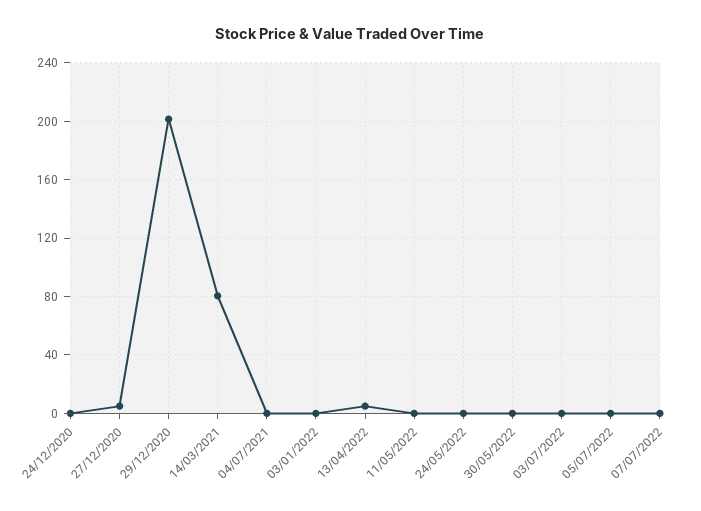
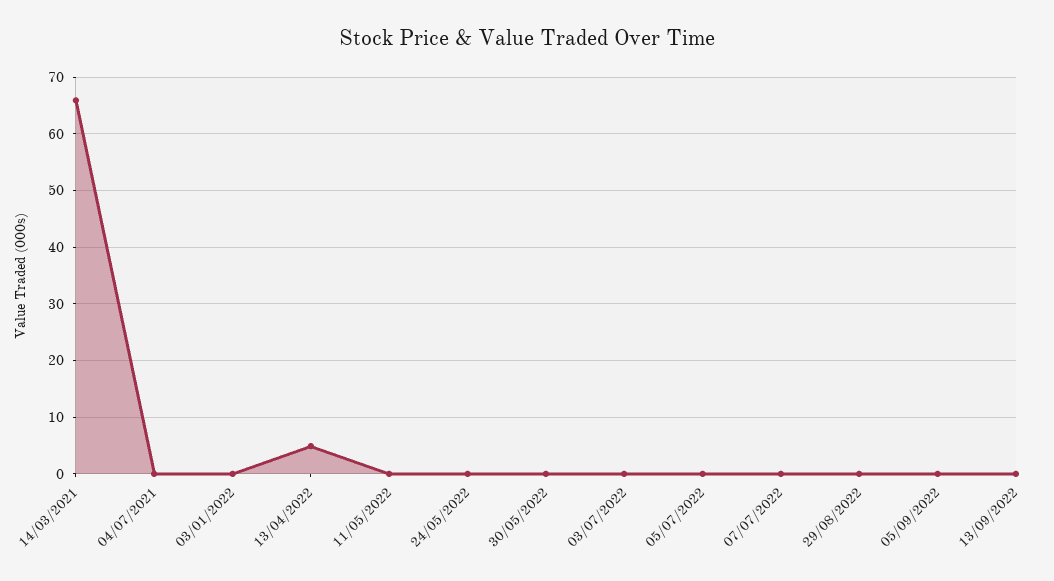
24/12/2020: 0 -> none
27/12/2020: 5 -> none
29/12/2020: 200 -> none
14/03/2021: 80 -> 66
29/08/2022: none -> 0
05/09/2022: none -> 0
13/09/2022: none -> 0

